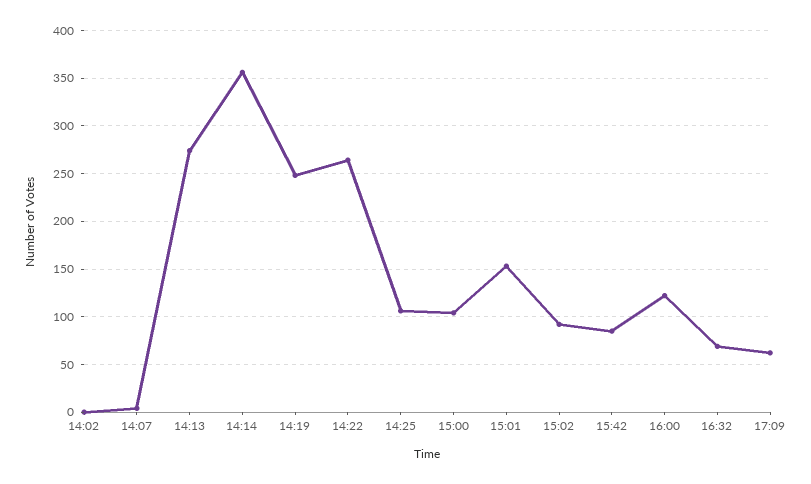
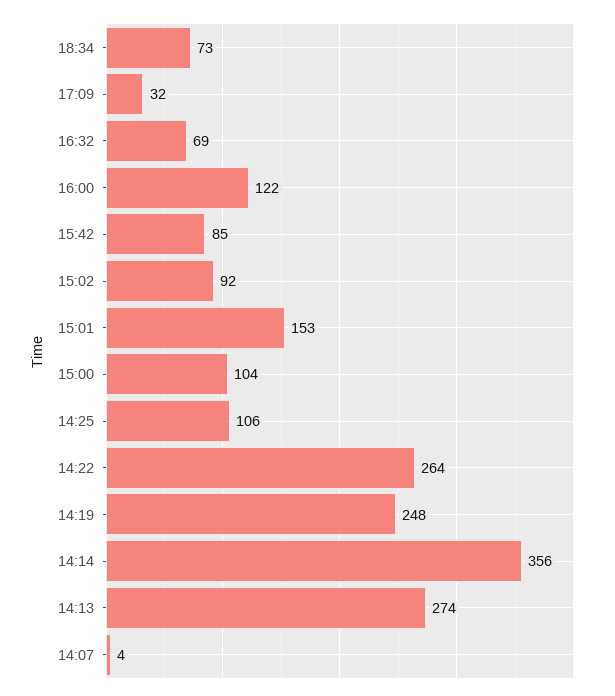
14:02: 0 -> none
17:09: 60 -> 32
18:34: none -> 73

